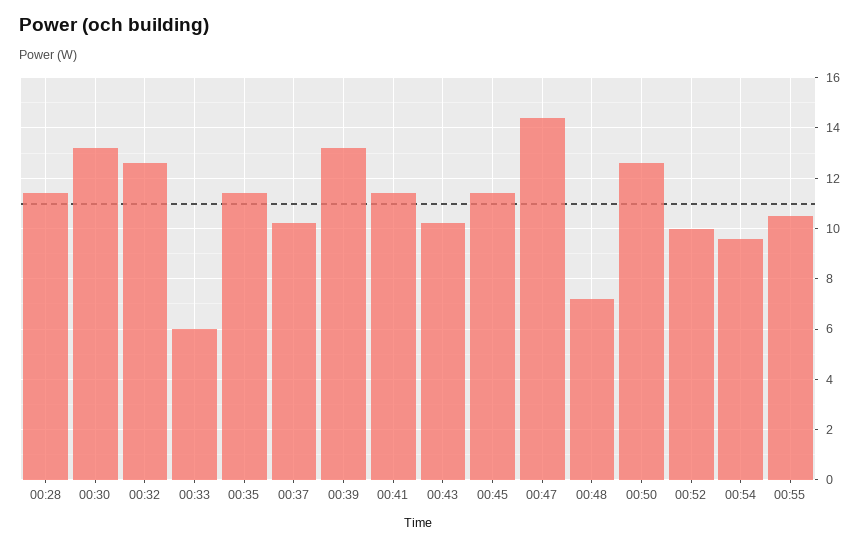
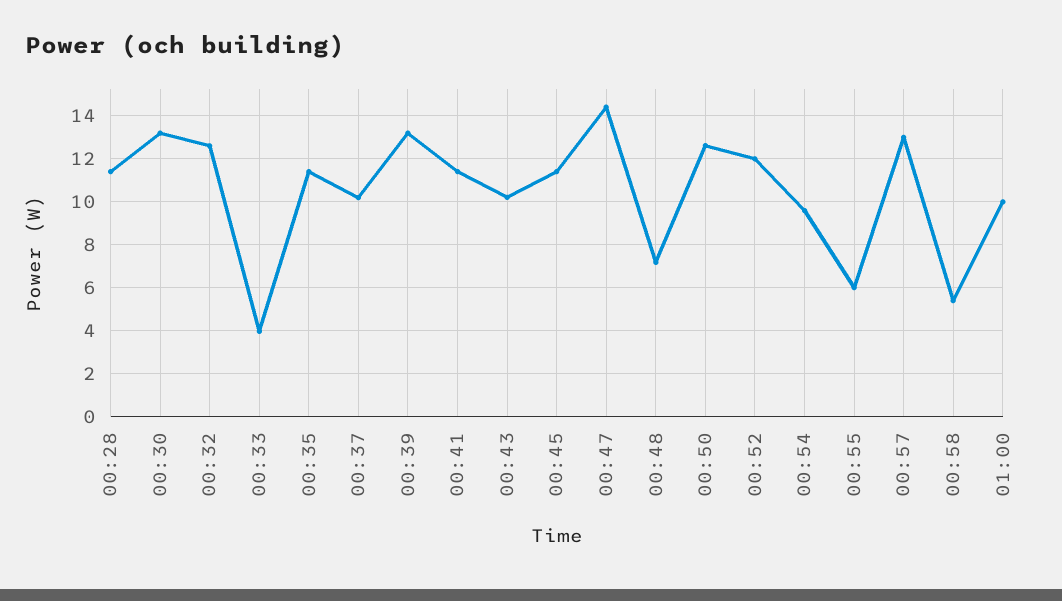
00:33: 6 -> 4
00:52: 10 -> 12
00:55: 10.5 -> 6
00:57: none -> 13
00:58: none -> 5.5
01:00: none -> 10

